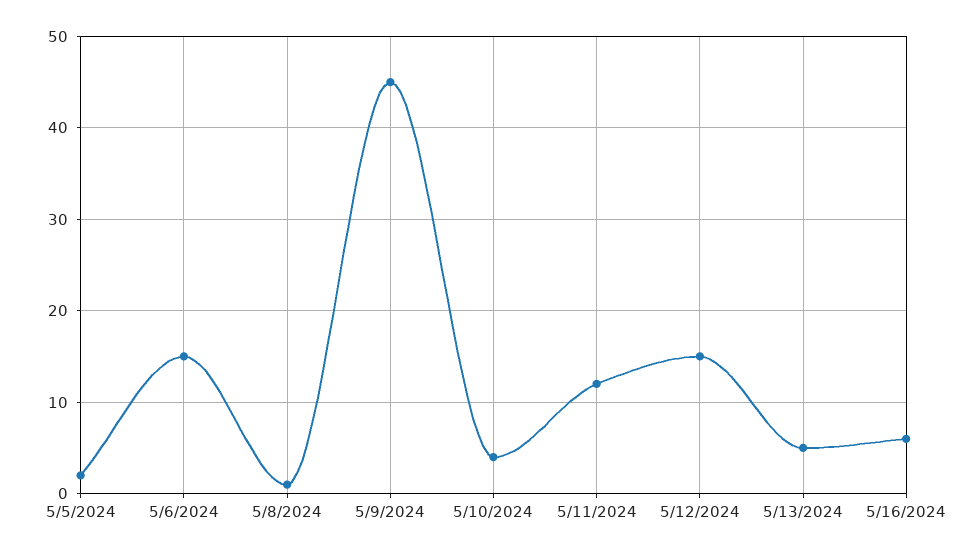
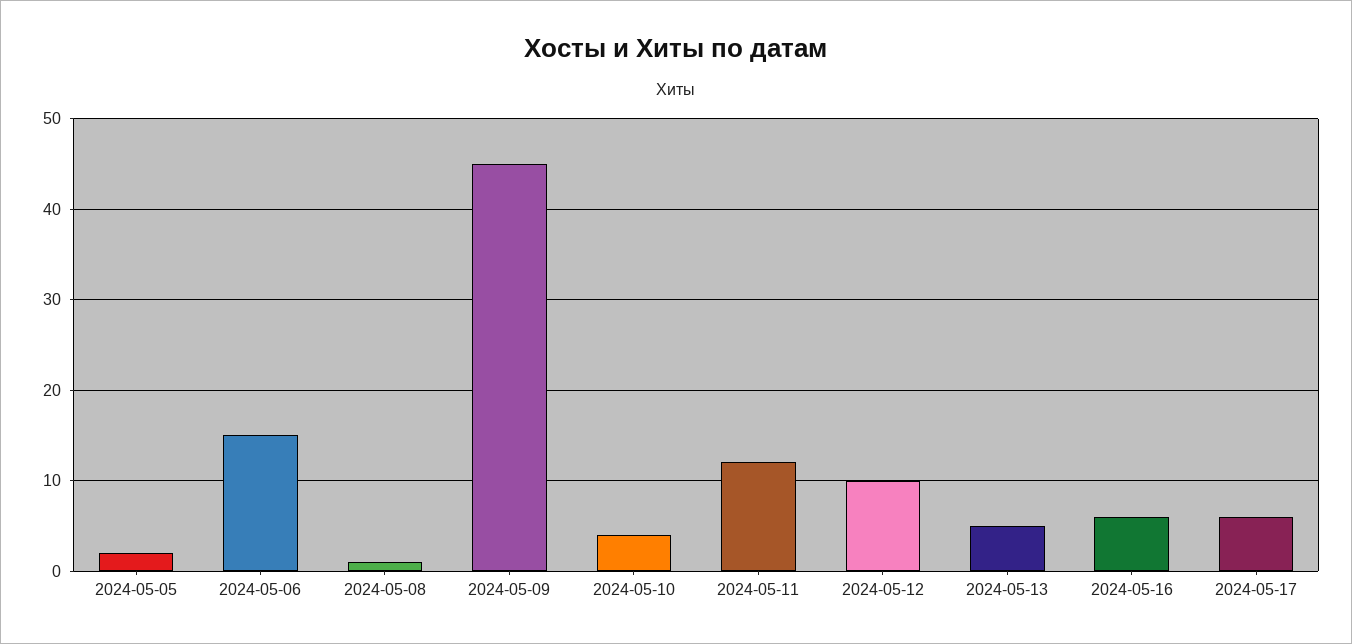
5/12/2024: 15 -> 10
2024-05-17: none -> 6

